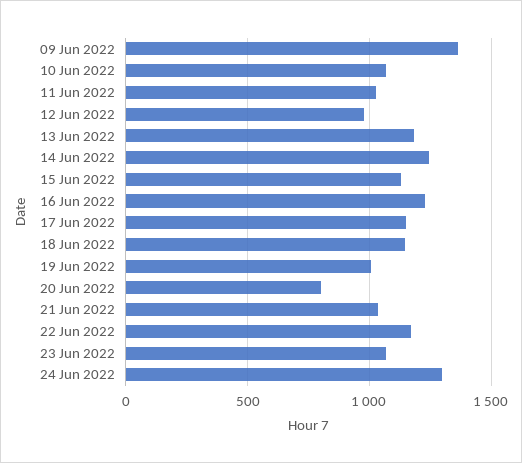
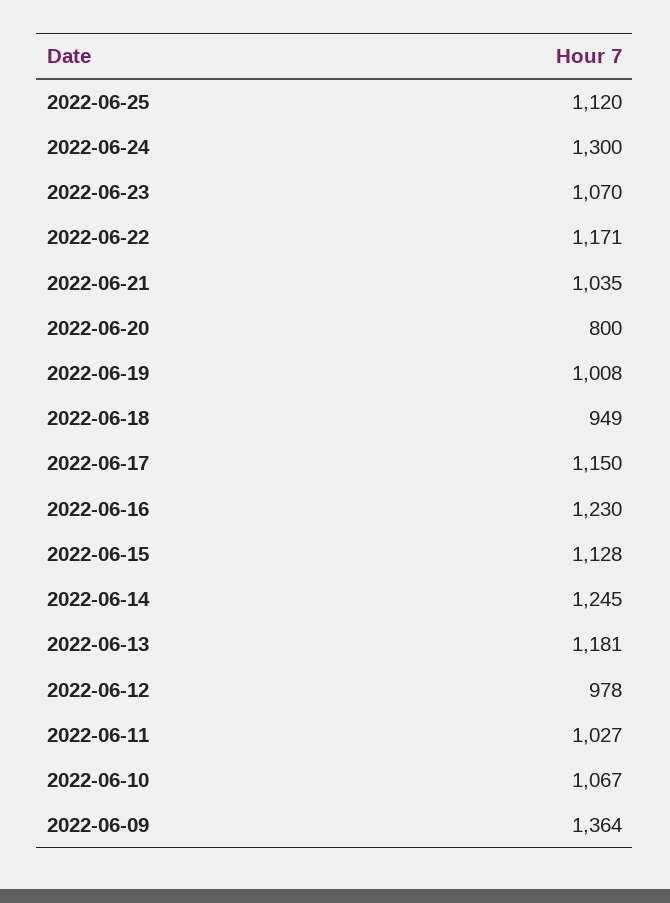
18 Jun 2022: 1150 -> 949
2022-06-25: none -> 1120

